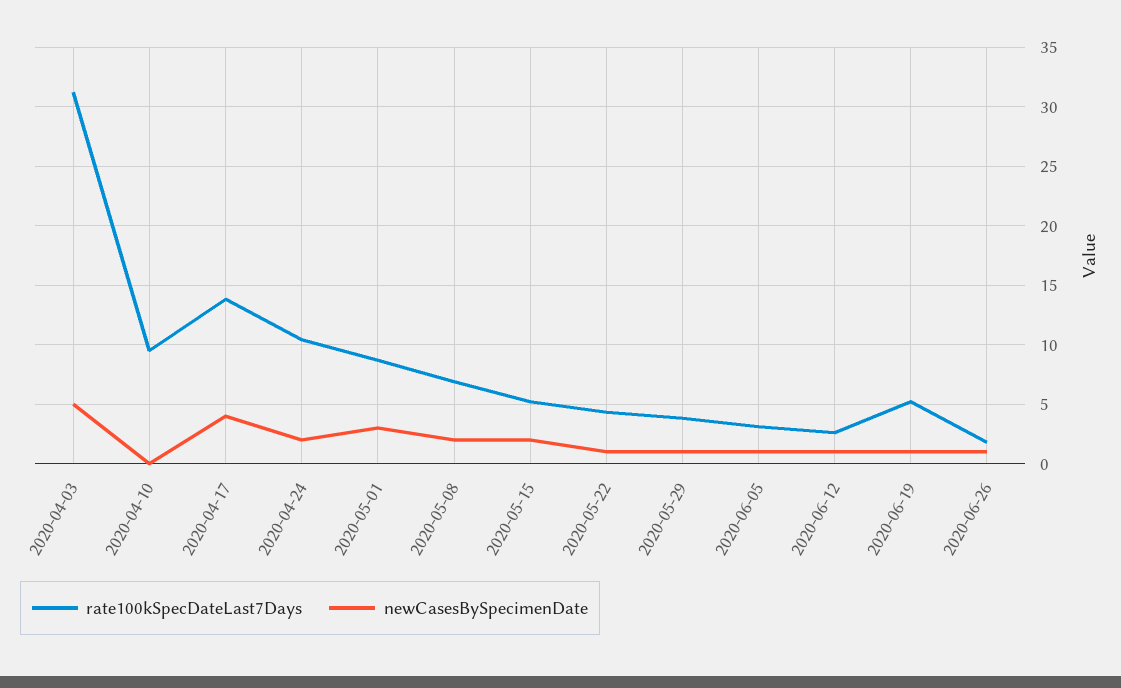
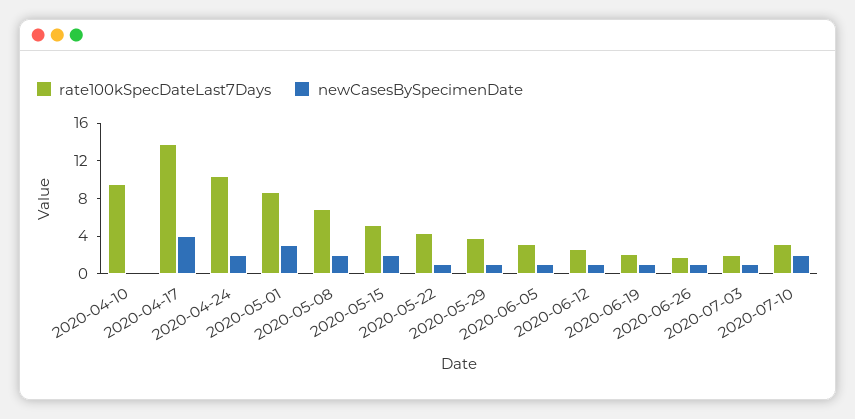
rate100kSpecDateLast7Days, 2020-04-03: 31 -> none
newCasesBySpecimenDate, 2020-04-03: 5 -> none
rate100kSpecDateLast7Days, 2020-06-19: 5 -> 2
rate100kSpecDateLast7Days, 2020-07-03: none -> 2
newCasesBySpecimenDate, 2020-07-03: none -> 1
rate100kSpecDateLast7Days, 2020-07-10: none -> 3
newCasesBySpecimenDate, 2020-07-10: none -> 2

